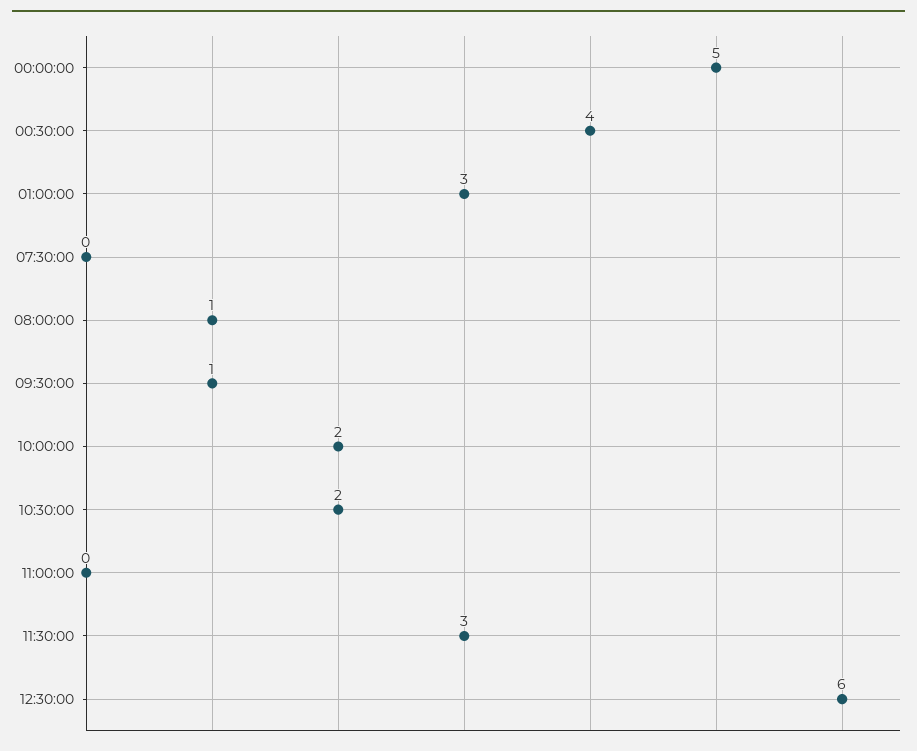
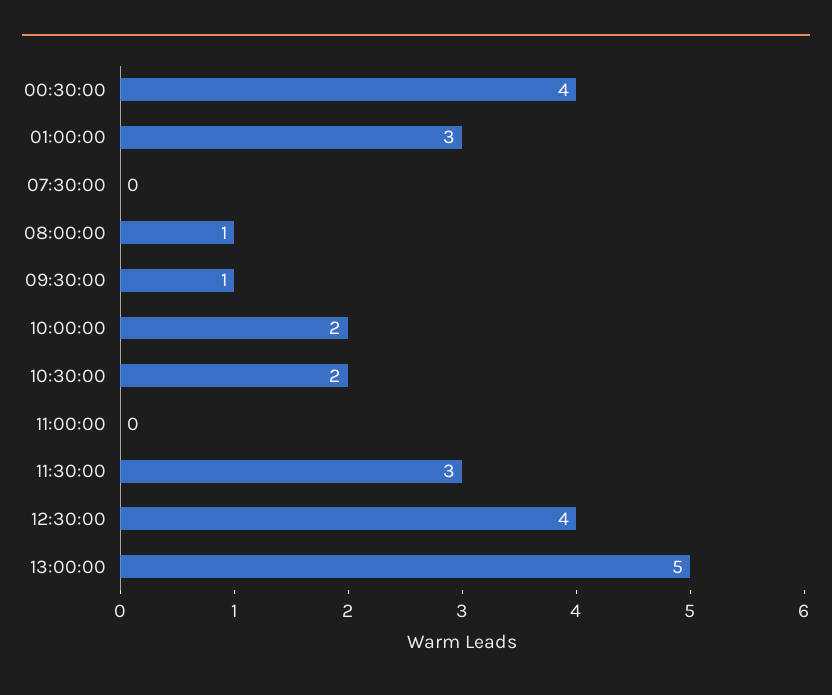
00:00:00: 5 -> none
12:30:00: 6 -> 4
13:00:00: none -> 5

